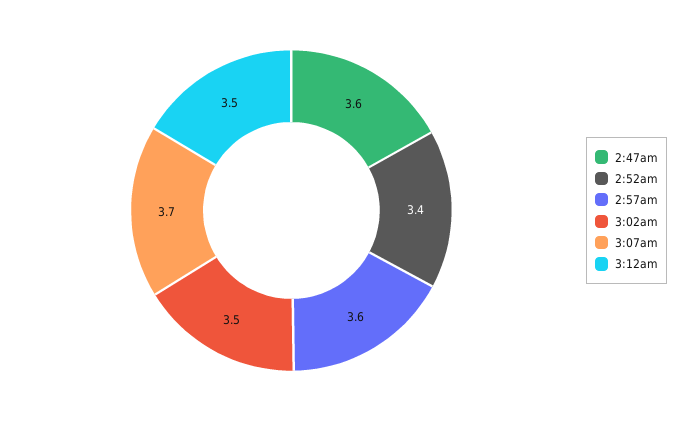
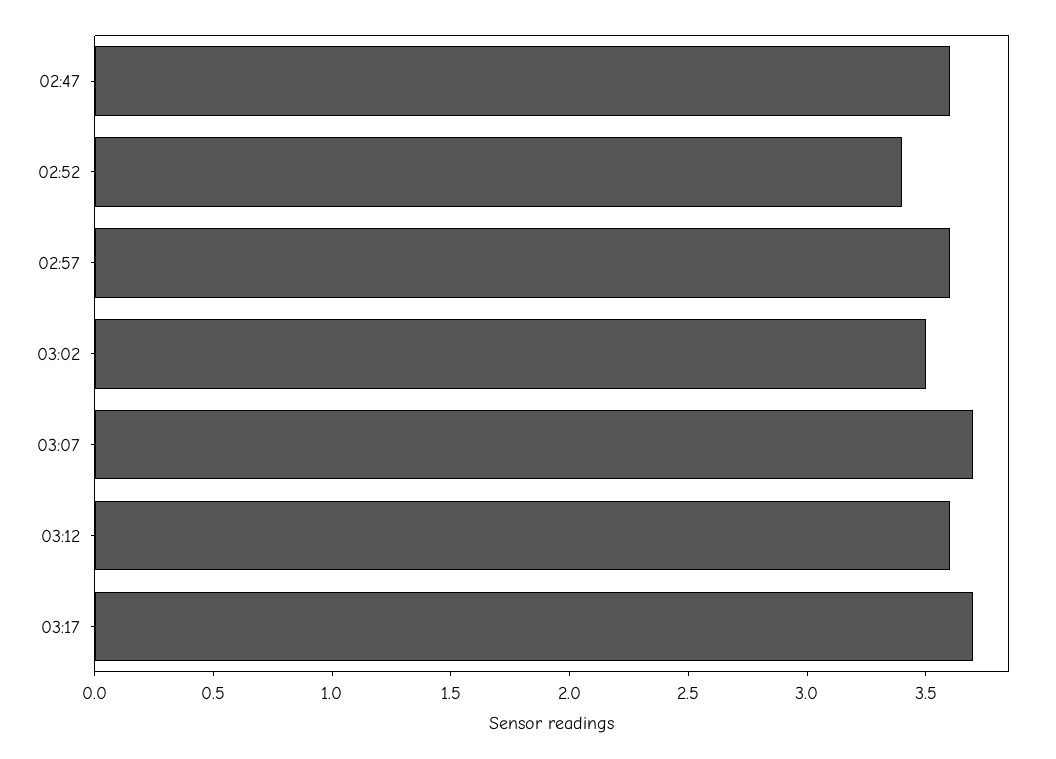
3:12am: 3.5 -> 3.6
03:17: none -> 3.7

